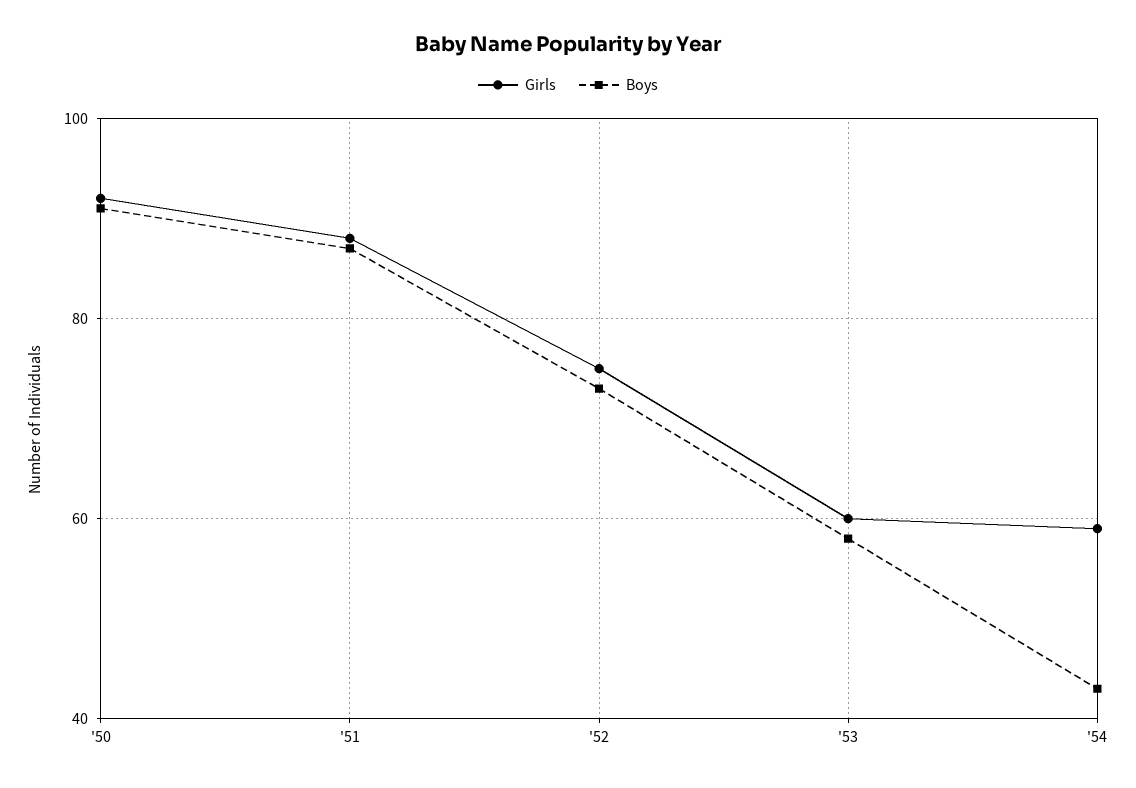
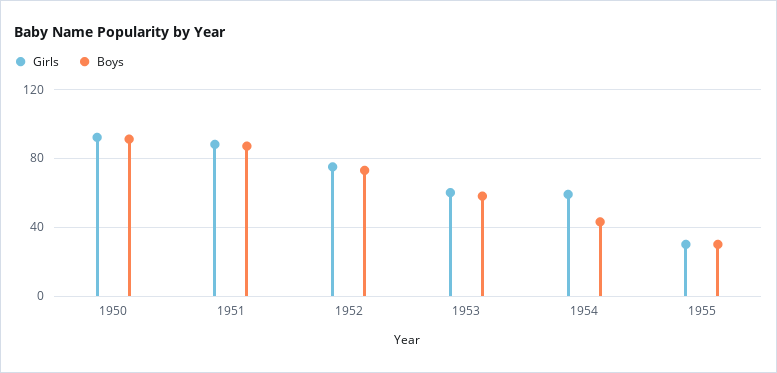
Girls, 1955: none -> 30
Boys, 1955: none -> 30

